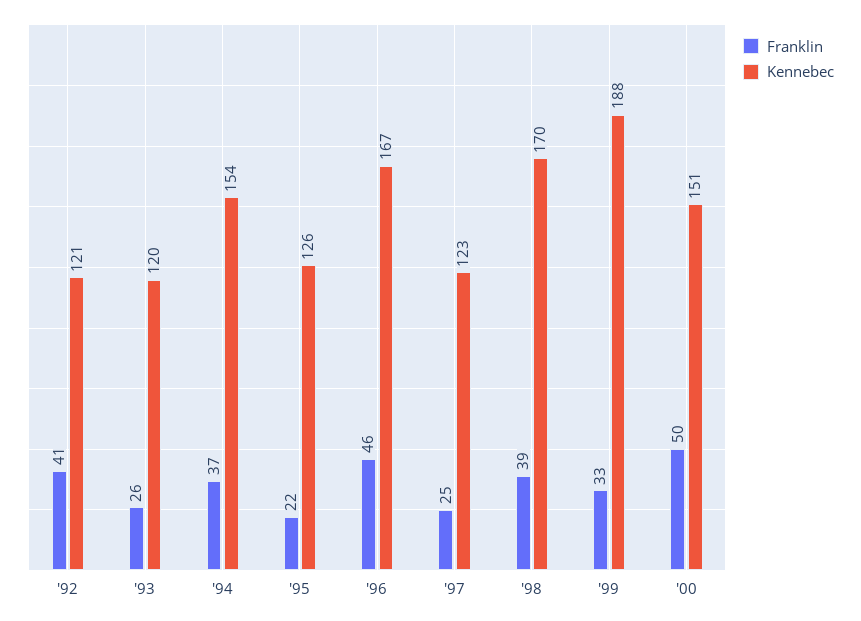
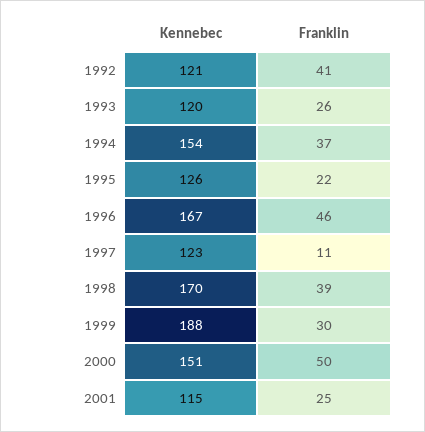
Franklin, '97: 25 -> 11
Franklin, '99: 33 -> 30
Kennebec, 2001: none -> 115
Franklin, 2001: none -> 25

